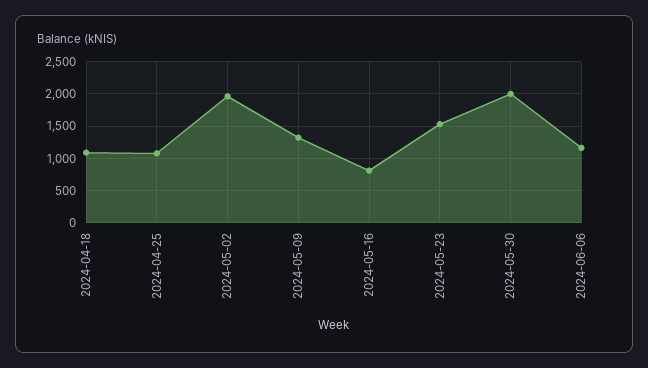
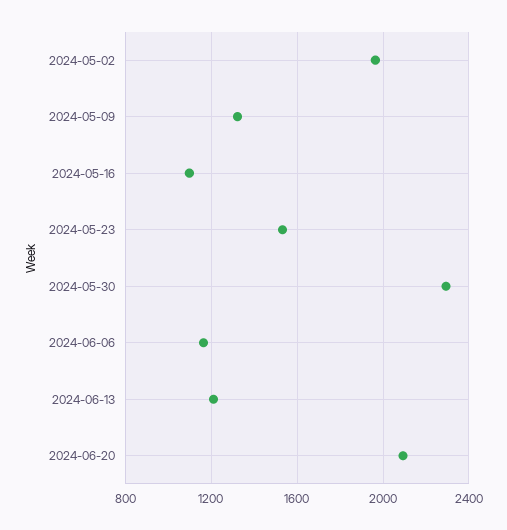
2024-04-18: 1100 -> none
2024-04-25: 1100 -> none
2024-05-16: 800 -> 1100
2024-05-30: 2000 -> 2300
2024-06-13: none -> 1200
2024-06-20: none -> 2100

